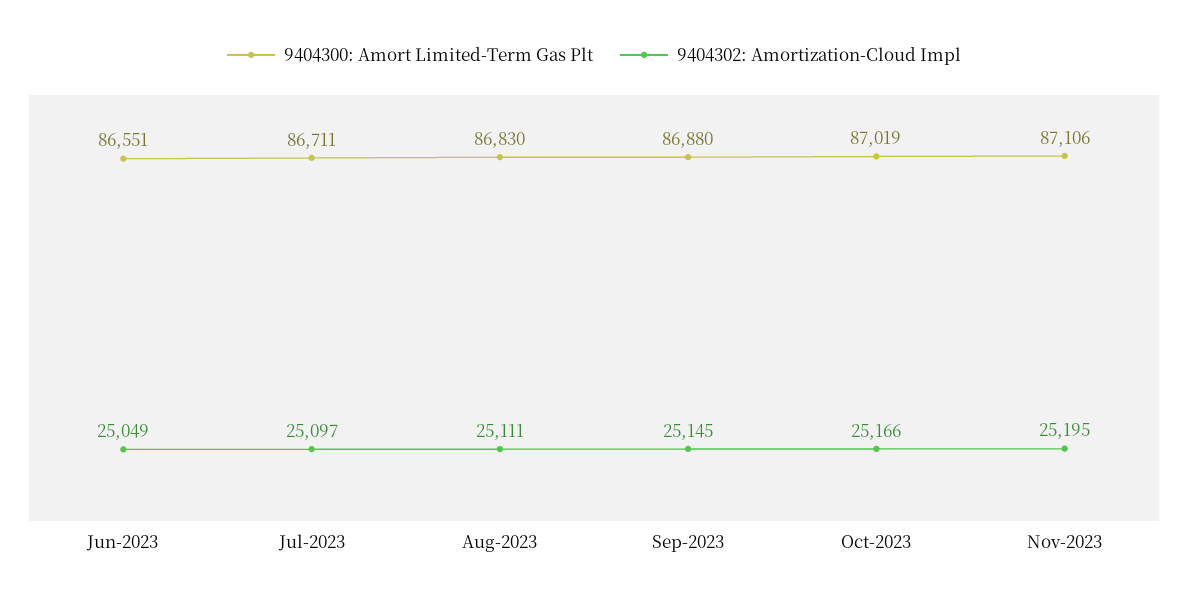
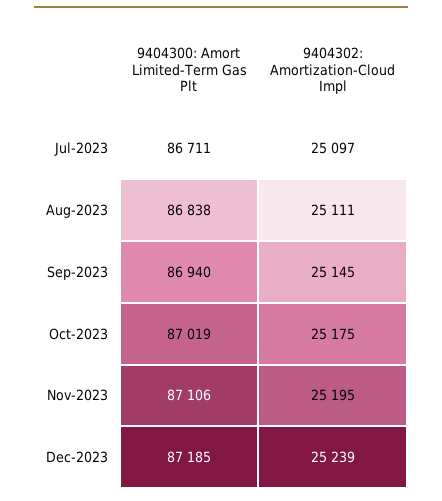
9404300: Amort Limited-Term Gas Plt, Jun-2023: 86551 -> none
9404302: Amortization-Cloud Impl, Jun-2023: 25049 -> none
9404300: Amort Limited-Term Gas Plt, Aug-2023: 86830 -> 86838
9404300: Amort Limited-Term Gas Plt, Sep-2023: 86880 -> 86940
9404302: Amortization-Cloud Impl, Oct-2023: 25166 -> 25175
9404300: Amort Limited-Term Gas Plt, Dec-2023: none -> 87185
9404302: Amortization-Cloud Impl, Dec-2023: none -> 25239

